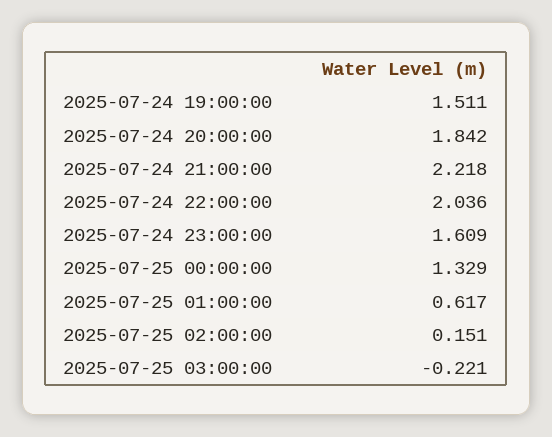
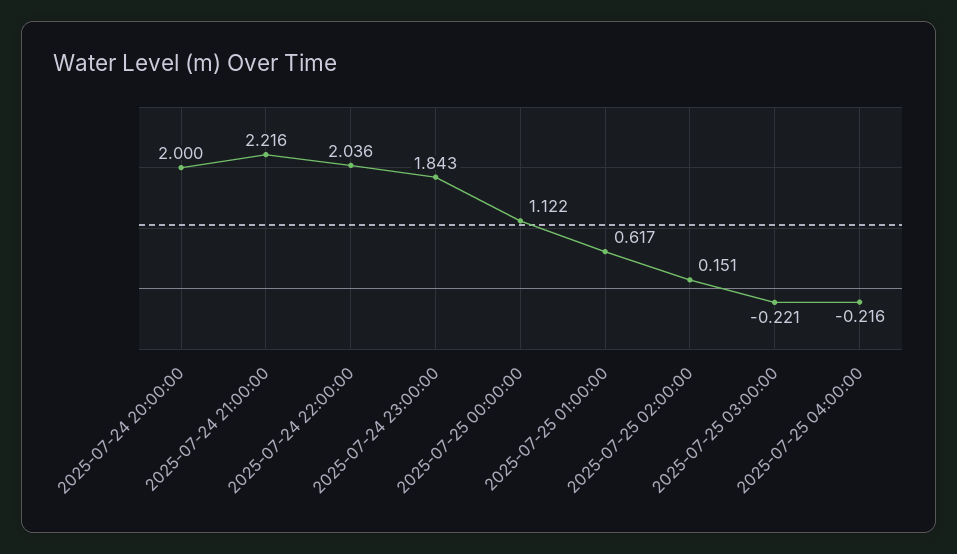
2025-07-24 19:00:00: 1.511 -> none
2025-07-24 20:00:00: 1.842 -> 2
2025-07-24 21:00:00: 2.218 -> 2.216
2025-07-24 23:00:00: 1.609 -> 1.843
2025-07-25 00:00:00: 1.329 -> 1.122
2025-07-25 04:00:00: none -> -0.216

